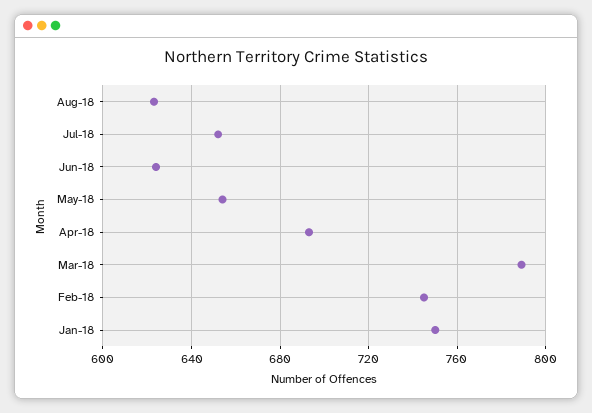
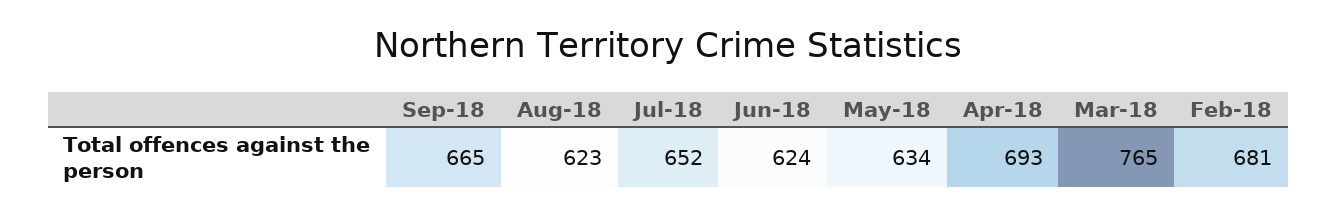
May-18: 655 -> 634
Mar-18: 790 -> 765
Feb-18: 745 -> 681
Jan-18: 750 -> none
Sep-18: none -> 665

